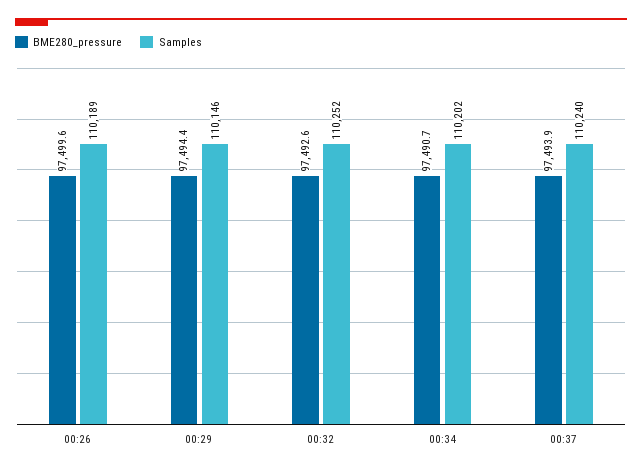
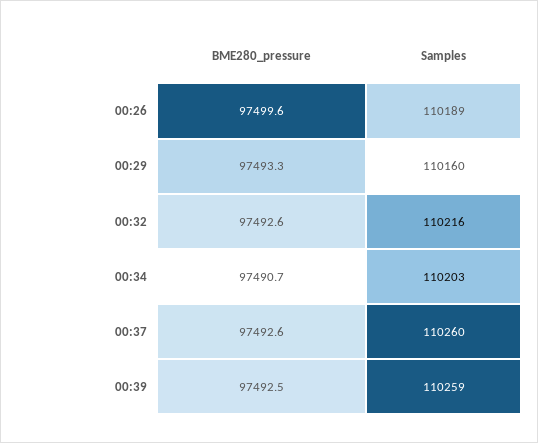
BME280_pressure, 00:29: 97494.4 -> 97493.3
Samples, 00:29: 110146 -> 110160
Samples, 00:32: 110252 -> 110216
Samples, 00:34: 110202 -> 110203
BME280_pressure, 00:37: 97493.9 -> 97492.6
Samples, 00:37: 110240 -> 110260
BME280_pressure, 00:39: none -> 97492.5
Samples, 00:39: none -> 110259

